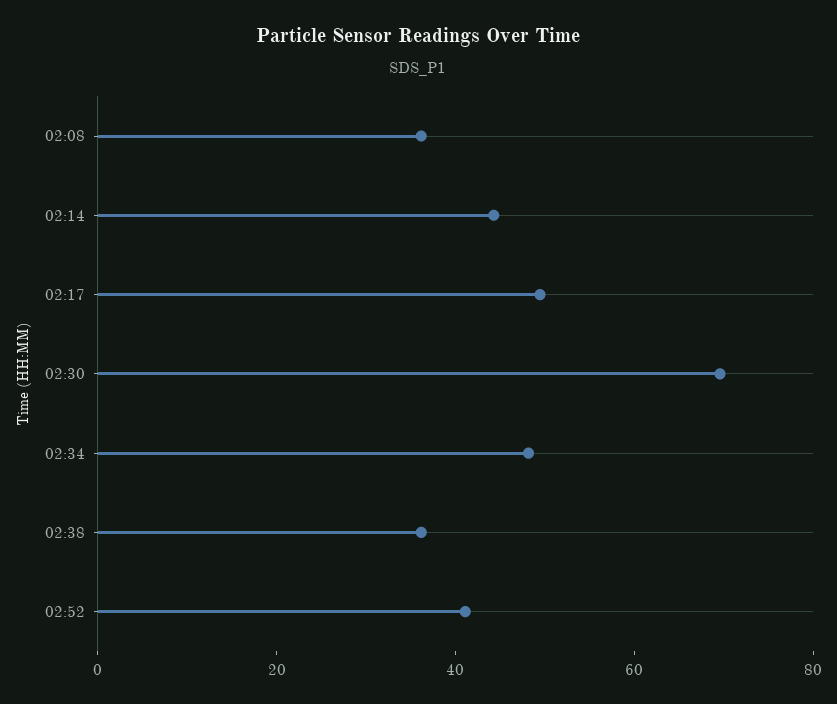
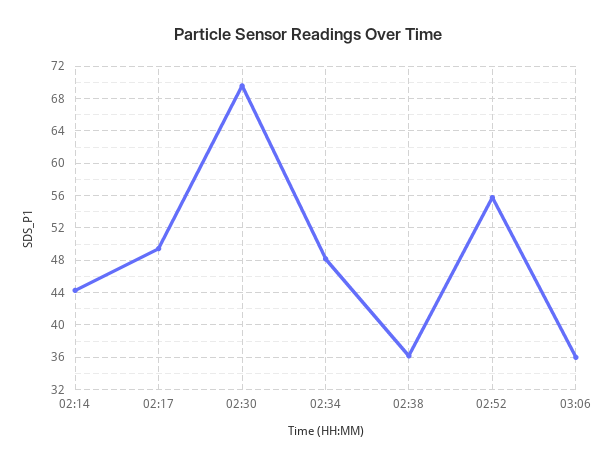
02:08: 35 -> none
02:52: 40 -> 56
03:06: none -> 36

